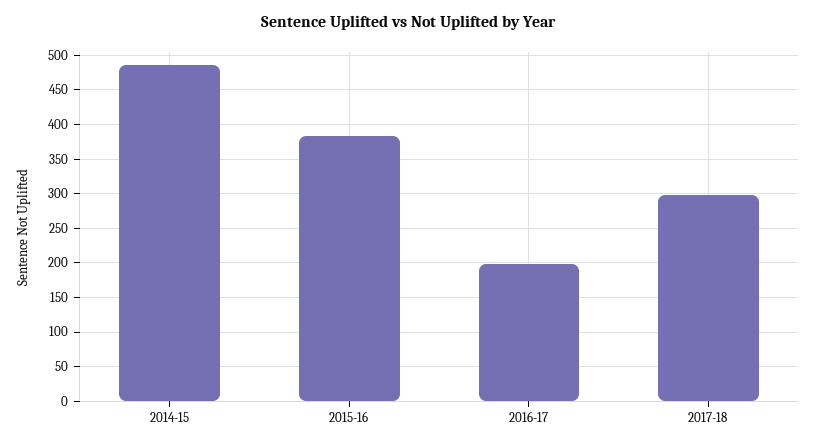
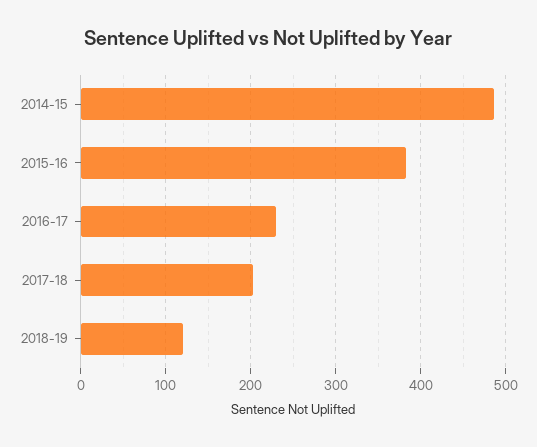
2016-17: 200 -> 230
2017-18: 300 -> 200
2018-19: none -> 120

